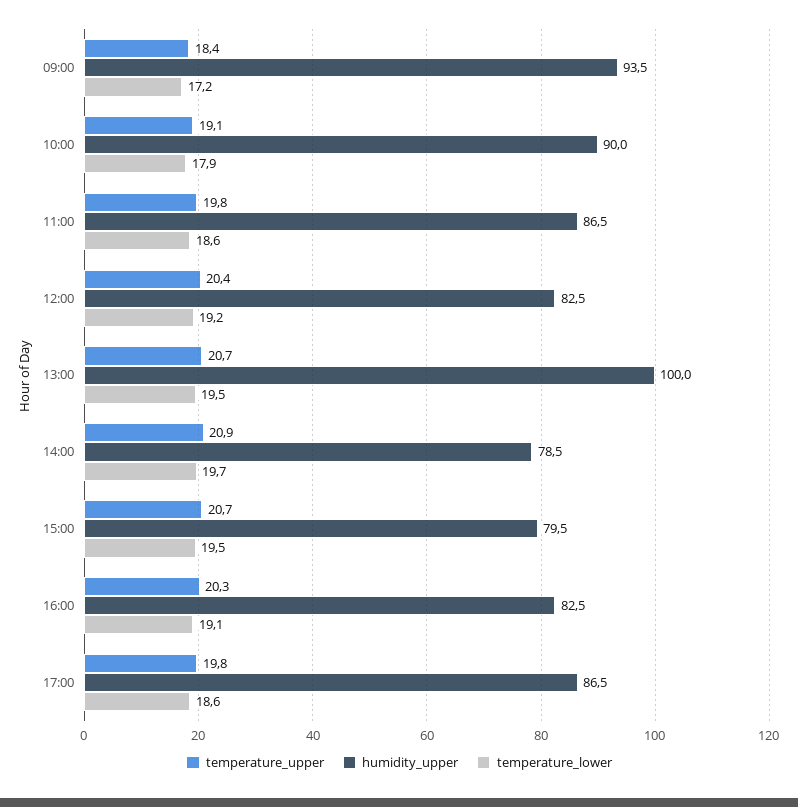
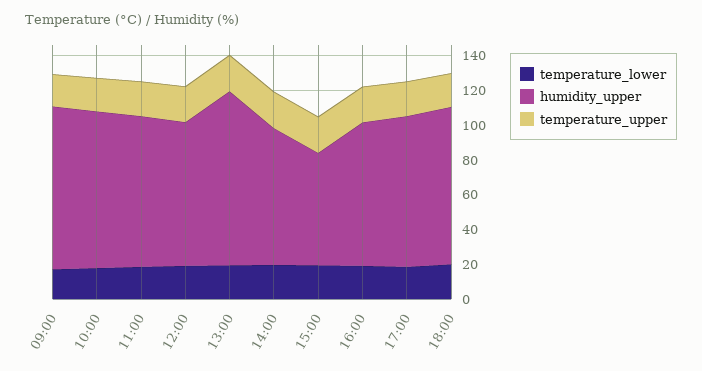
humidity_upper, 15:00: 79.5 -> 65
temperature_lower, 18:00: none -> 20
humidity_upper, 18:00: none -> 90
temperature_upper, 18:00: none -> 20

